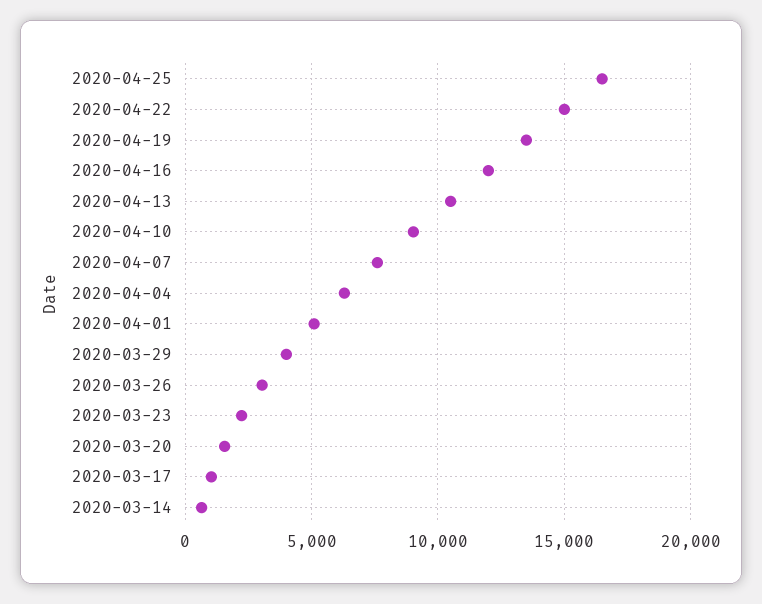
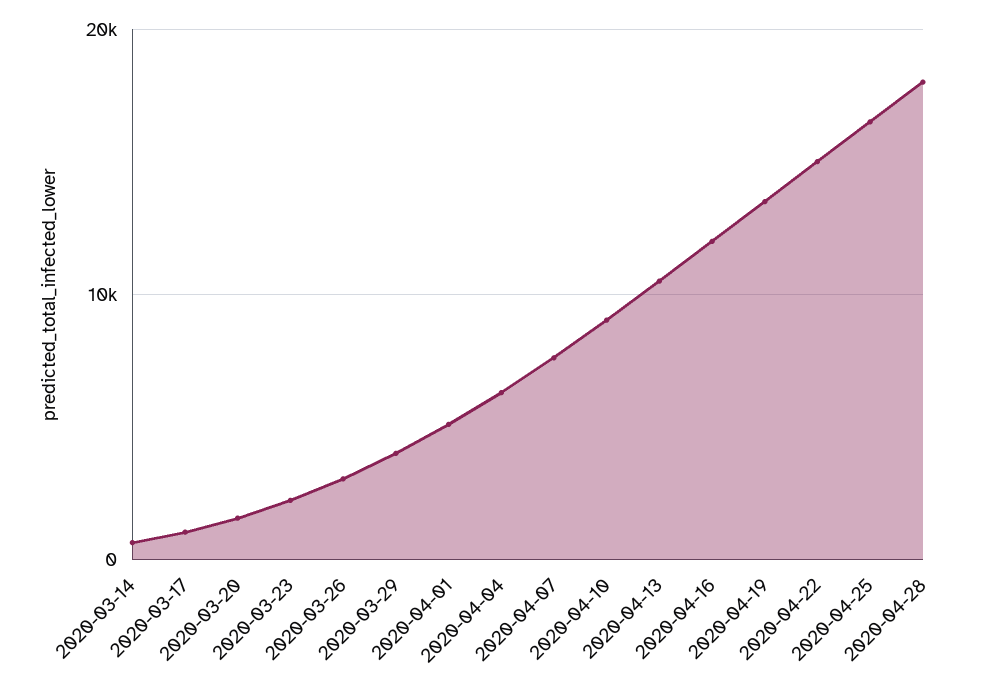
2020-04-28: none -> 18000

